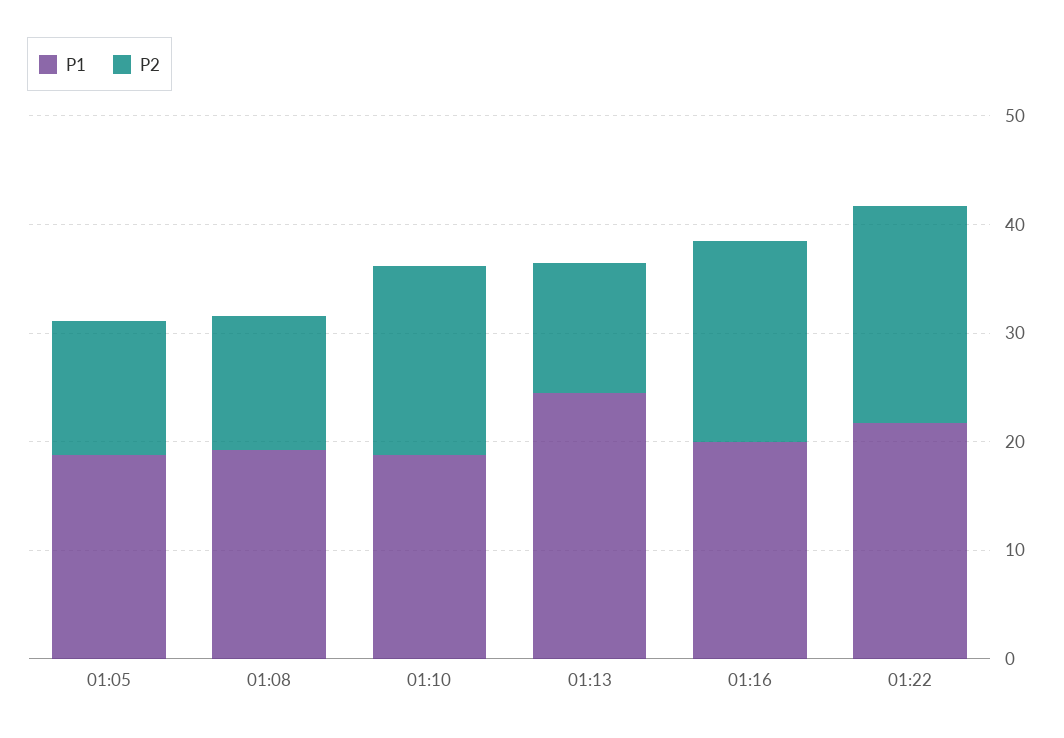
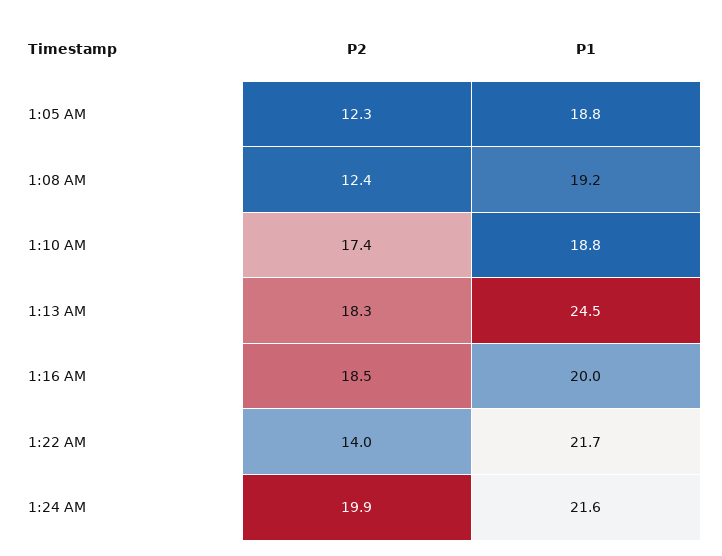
P2, 01:13: 12 -> 18.3
P2, 01:22: 20 -> 14
P2, 1:24 AM: none -> 19.9
P1, 1:24 AM: none -> 21.6

